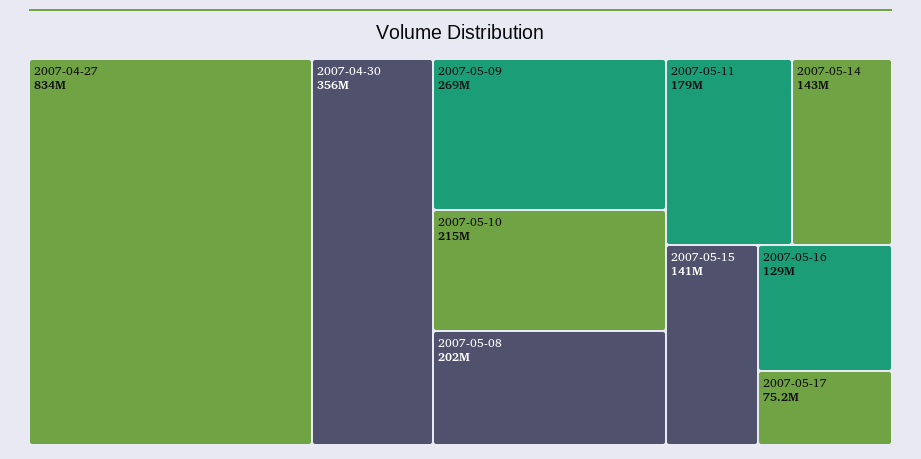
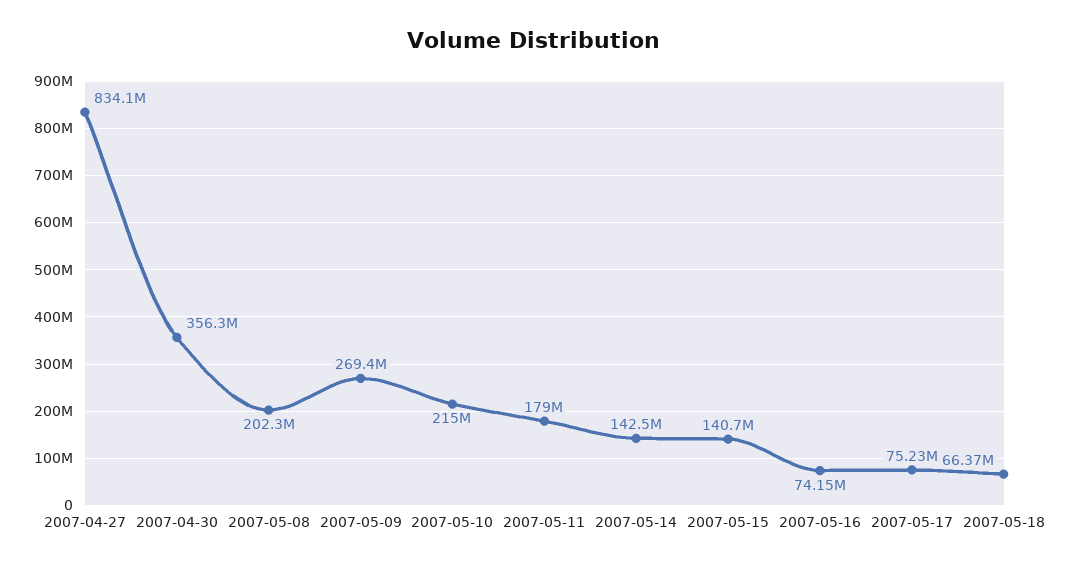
2007-05-16: 129000000 -> 74150000
2007-05-18: none -> 66370000

